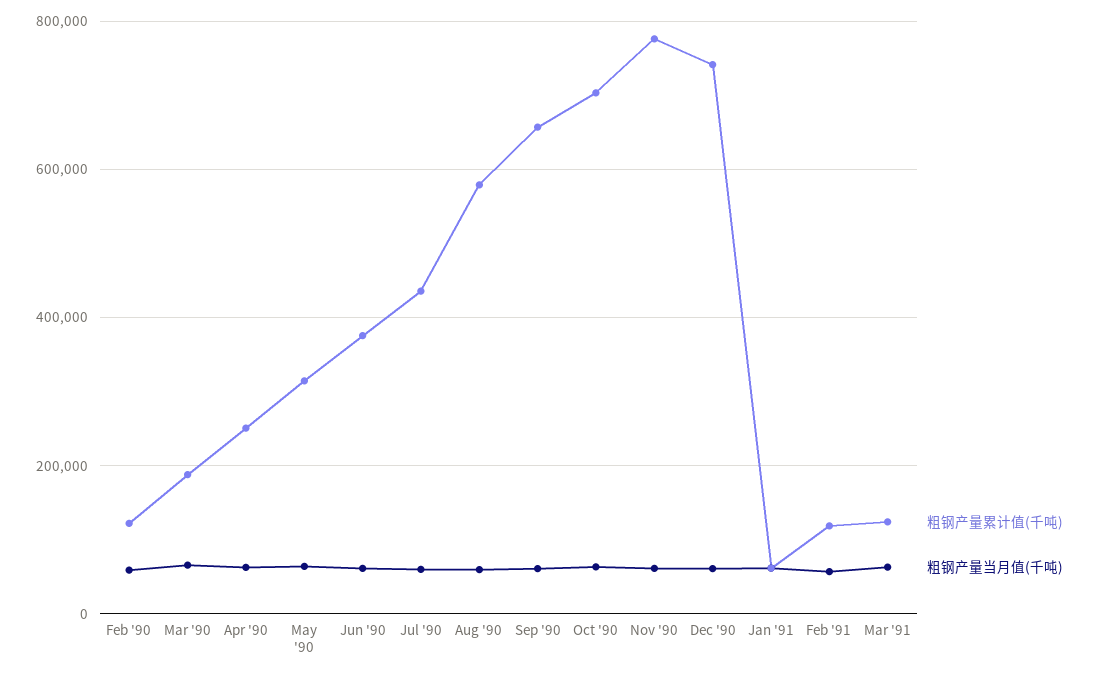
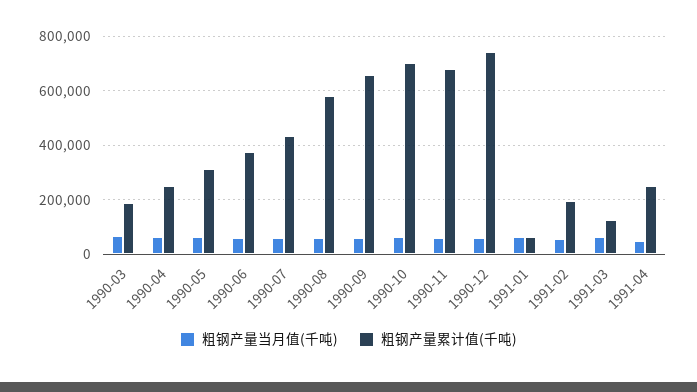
粗钢产量累计值(千吨), Feb '90: 120000 -> none
粗钢产量当月值(千吨), Feb '90: 60000 -> none
粗钢产量累计值(千吨), Nov '90: 780000 -> 675000
粗钢产量累计值(千吨), Feb '91: 120000 -> 200000
粗钢产量当月值(千吨), 1991-04: none -> 50000
粗钢产量累计值(千吨), 1991-04: none -> 250000

